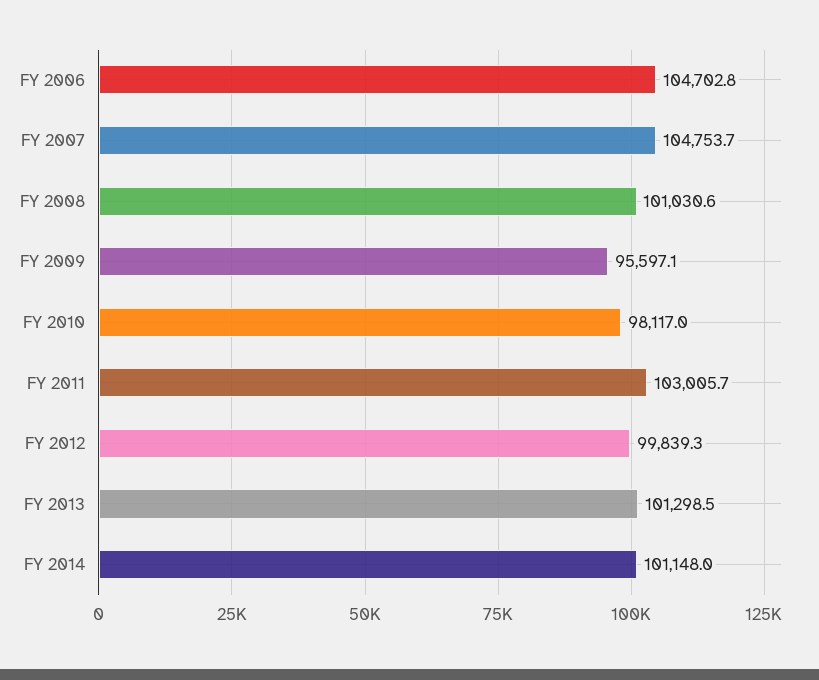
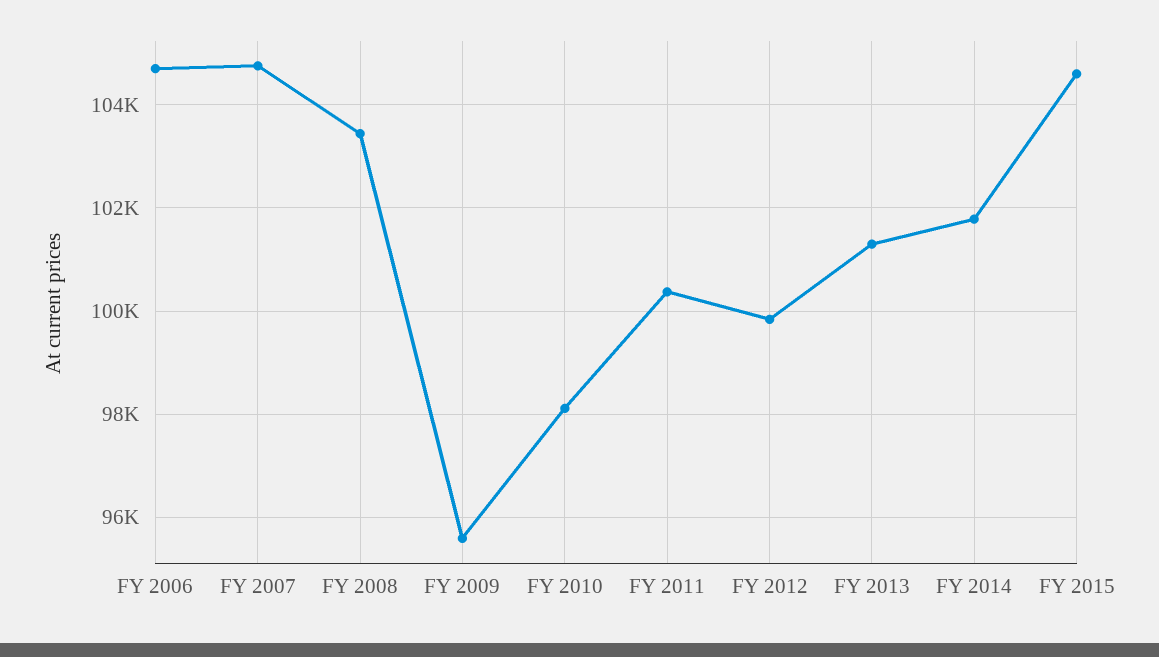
FY 2008: 101030.6 -> 103400
FY 2011: 103005.7 -> 100400
FY 2014: 101148 -> 101800
FY 2015: none -> 104600

